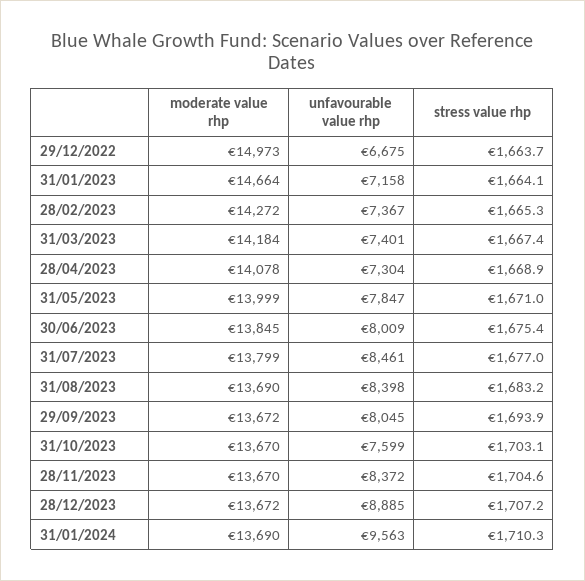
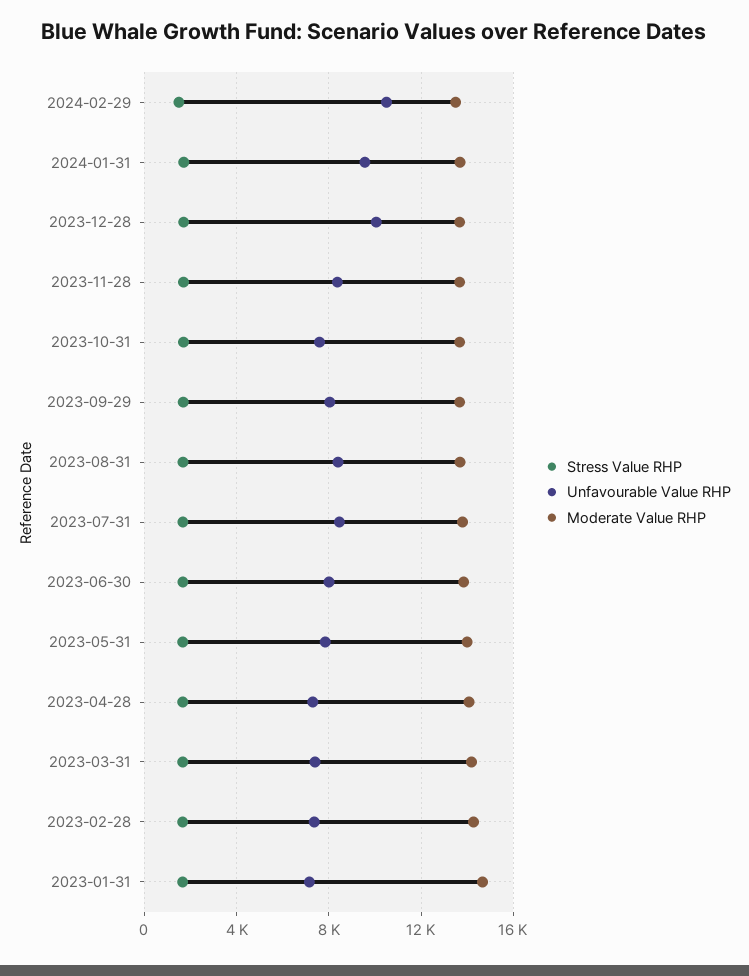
moderate value rhp, 29/12/2022: 14973 -> none
unfavourable value rhp, 29/12/2022: 6675 -> none
stress value rhp, 29/12/2022: 1663.7 -> none
unfavourable value rhp, 28/12/2023: 8885 -> 10000
stress value rhp, 2024-02-29: none -> 1500
unfavourable value rhp, 2024-02-29: none -> 10500
moderate value rhp, 2024-02-29: none -> 13500

